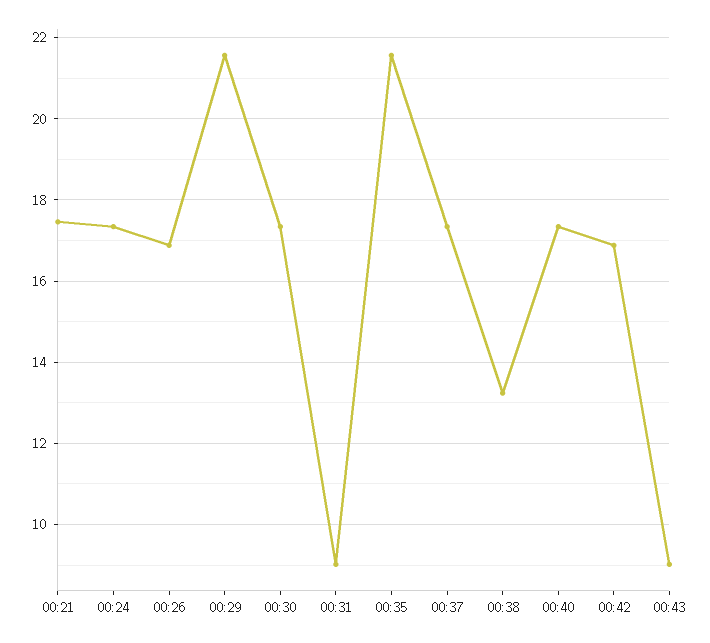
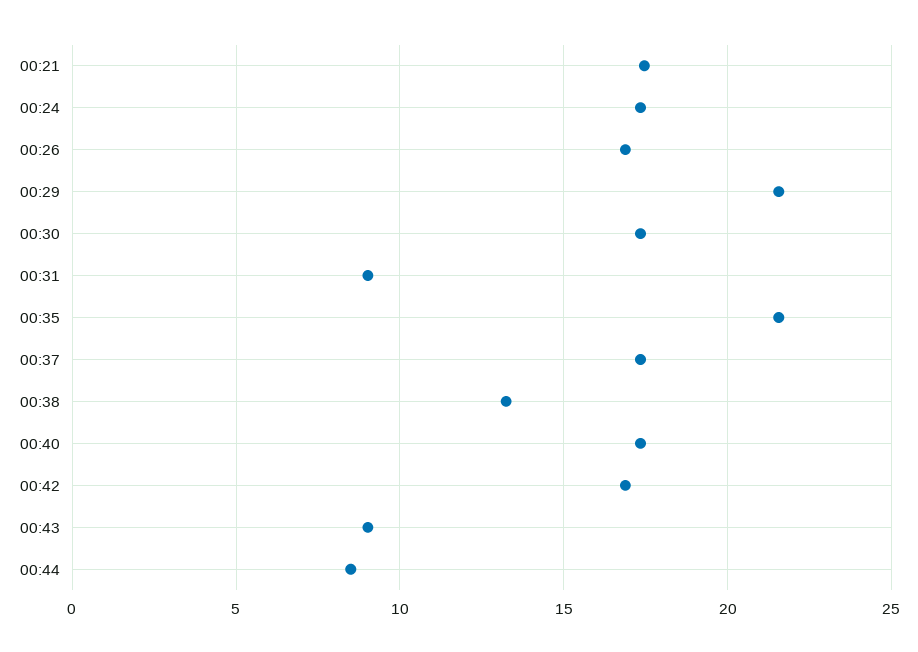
00:44: none -> 8.5

